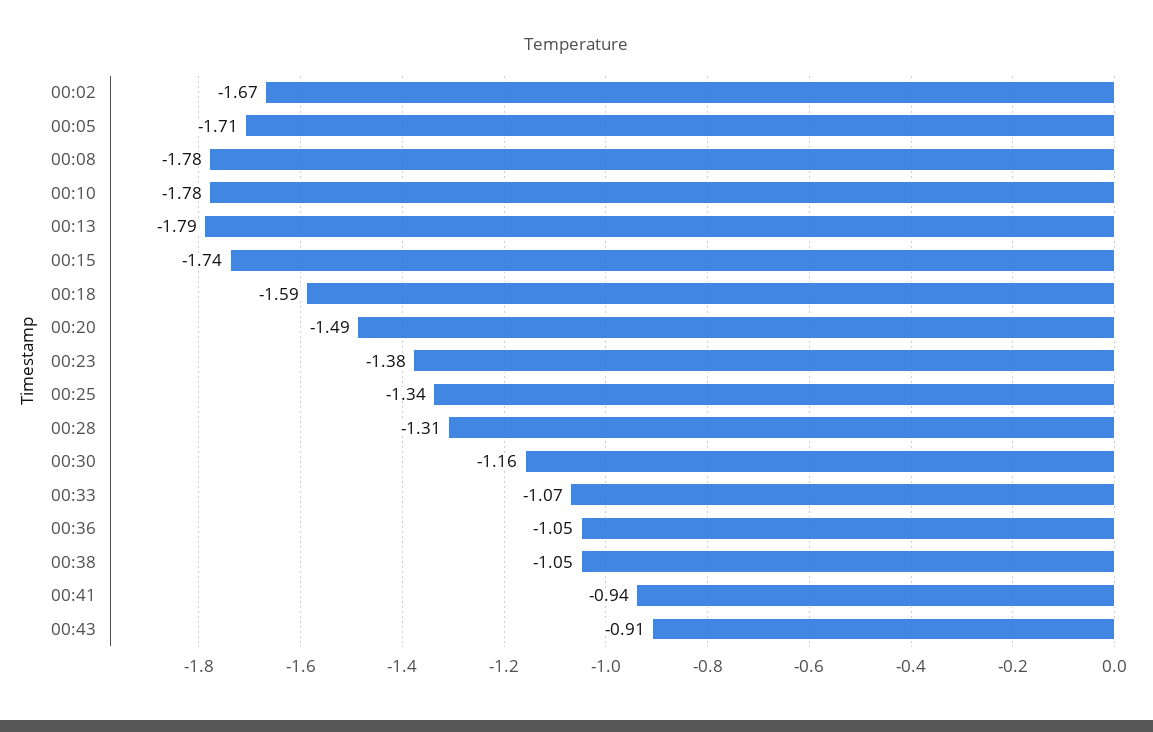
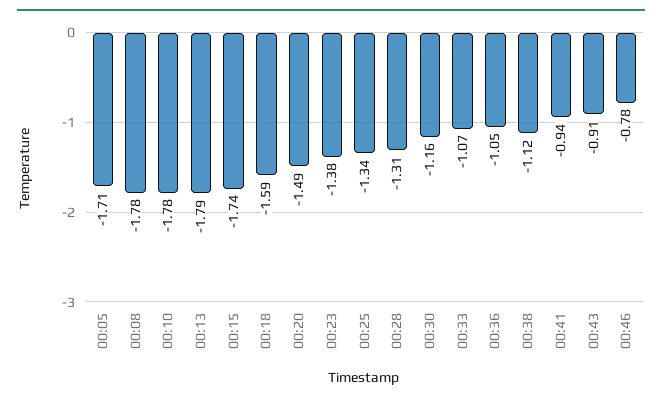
00:02: -1.67 -> none
00:38: -1.05 -> -1.12
00:46: none -> -0.78

